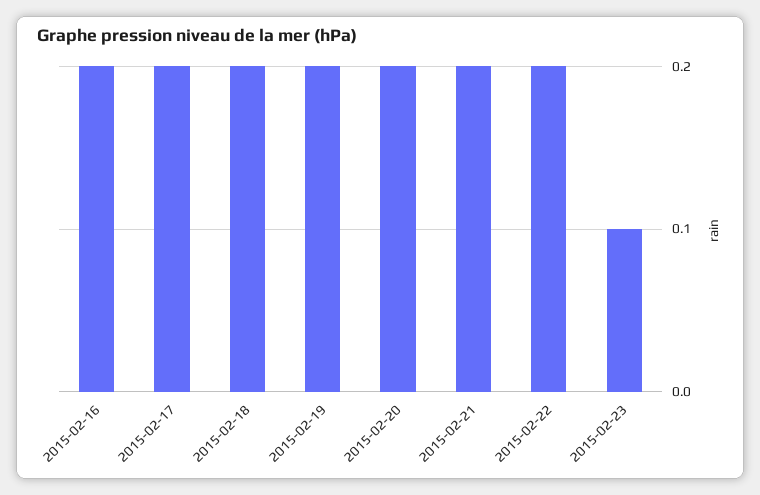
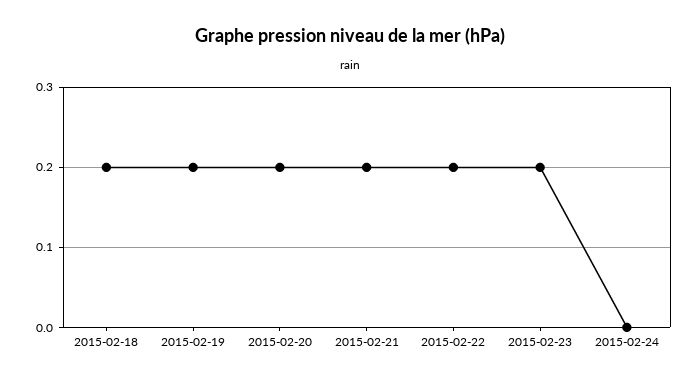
2015-02-16: 0.2 -> none
2015-02-17: 0.2 -> none
2015-02-23: 0.1 -> 0.2
2015-02-24: none -> 0

